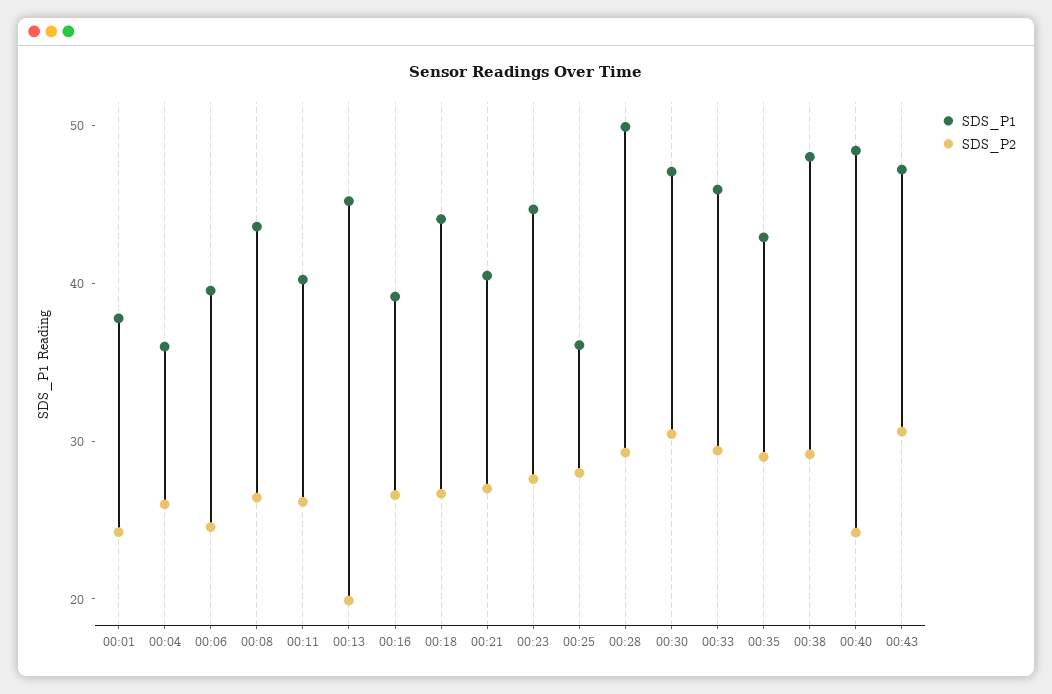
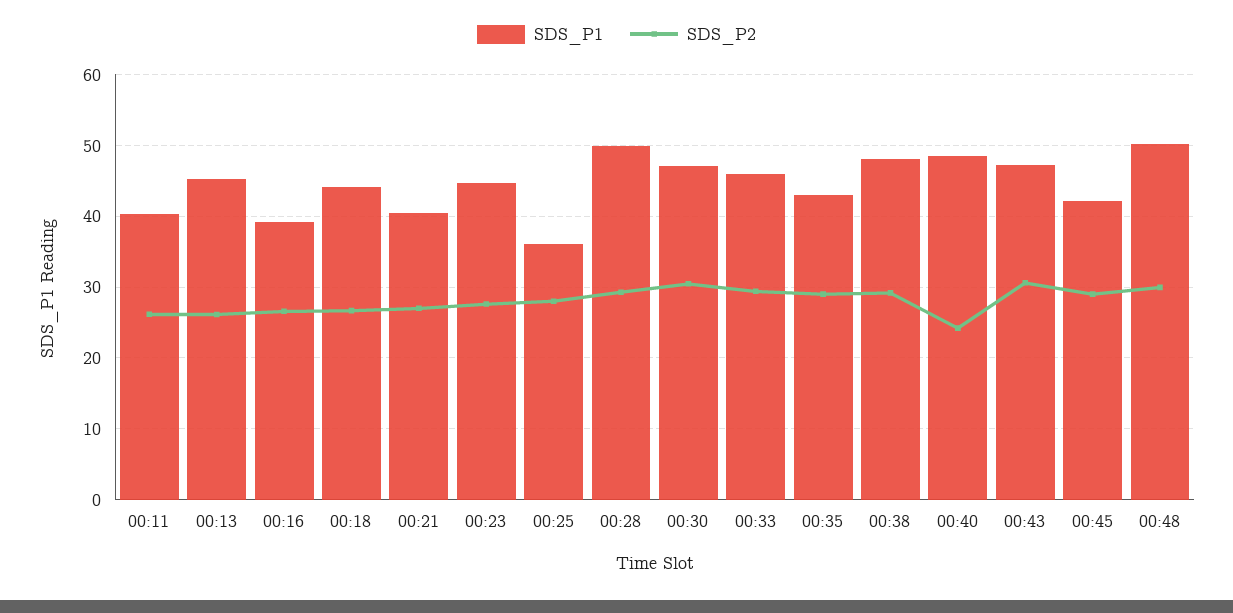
SDS_P1, 00:01: 38 -> none
SDS_P2, 00:01: 24 -> none
SDS_P1, 00:04: 36 -> none
SDS_P2, 00:04: 26 -> none
SDS_P1, 00:06: 40 -> none
SDS_P2, 00:06: 24 -> none
SDS_P1, 00:08: 44 -> none
SDS_P2, 00:08: 26 -> none
SDS_P2, 00:13: 20 -> 26
SDS_P1, 00:45: none -> 42
SDS_P2, 00:45: none -> 29
SDS_P1, 00:48: none -> 50
SDS_P2, 00:48: none -> 30

